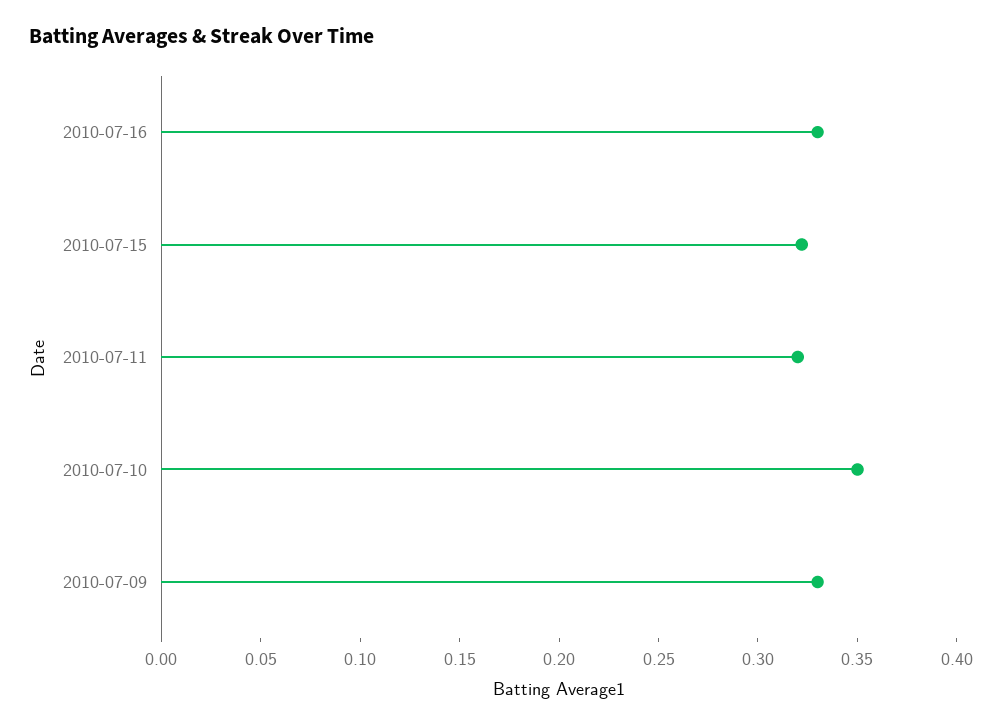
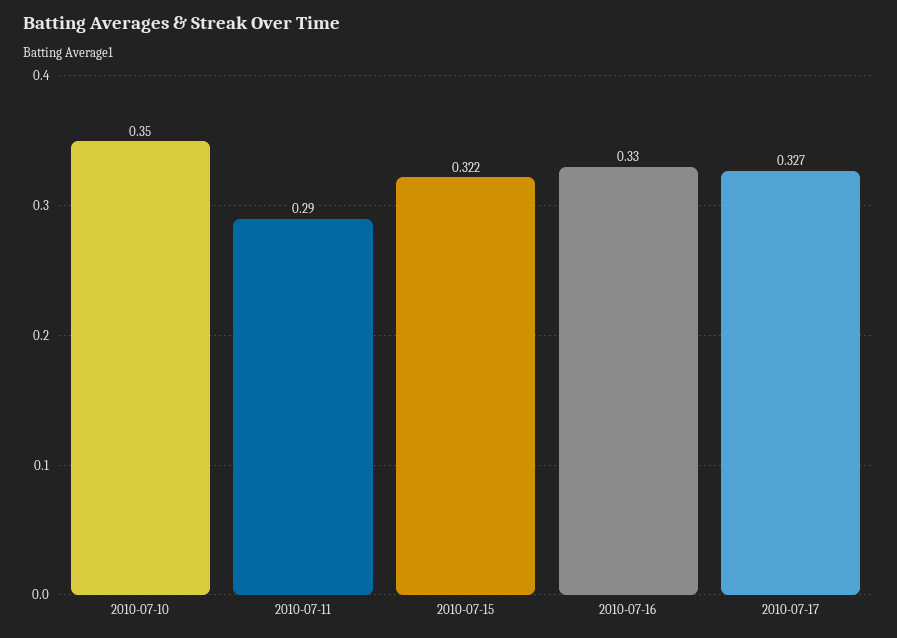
2010-07-11: 0.32 -> 0.29
2010-07-09: 0.33 -> none
2010-07-17: none -> 0.327

